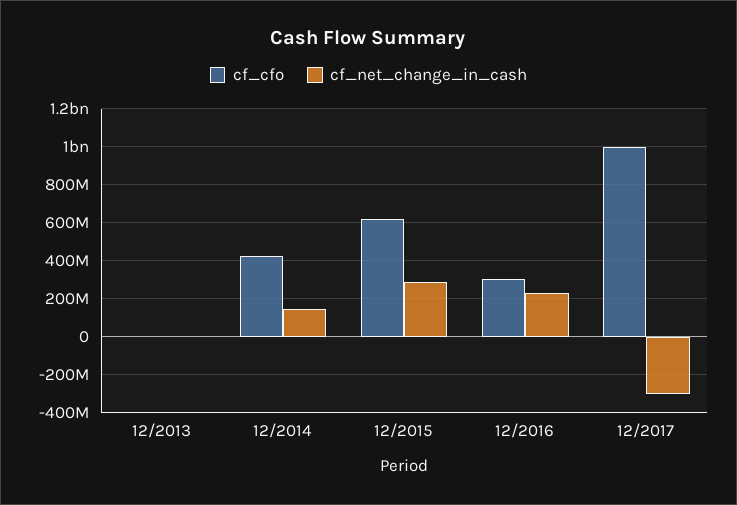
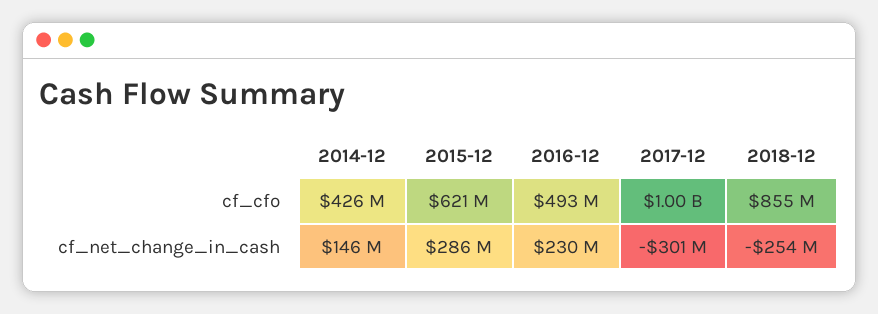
cf_cfo, 12/2013: 0 -> none
cf_net_change_in_cash, 12/2013: 0 -> none
cf_cfo, 12/2016: 300000000 -> 493000000
cf_cfo, 2018-12: none -> 855000000
cf_net_change_in_cash, 2018-12: none -> -254000000

